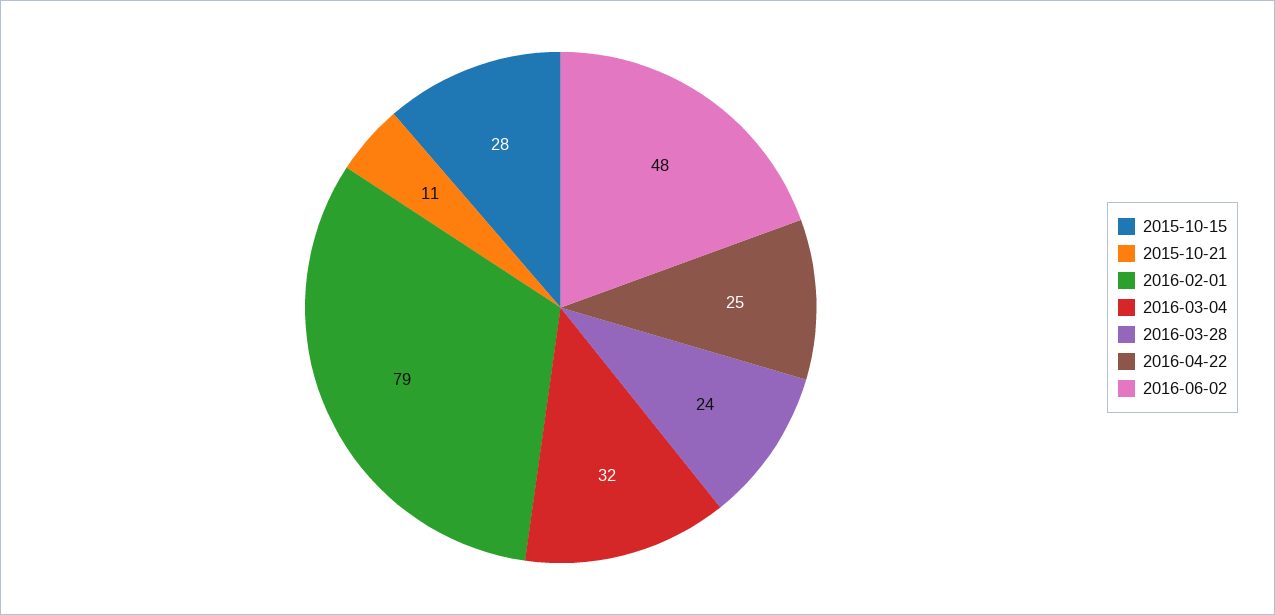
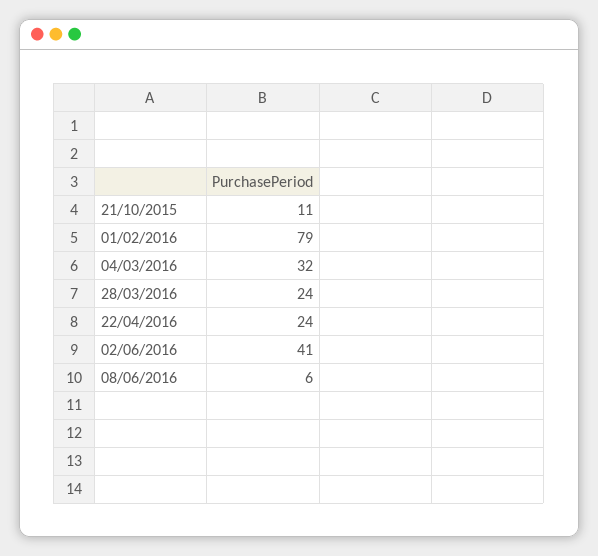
2015-10-15: 28 -> none
2016-04-22: 25 -> 24
2016-06-02: 48 -> 41
08/06/2016: none -> 6

